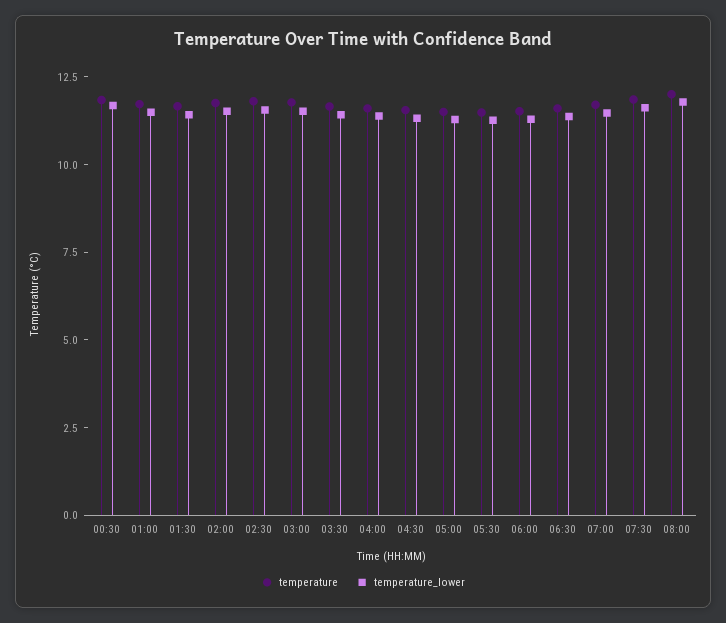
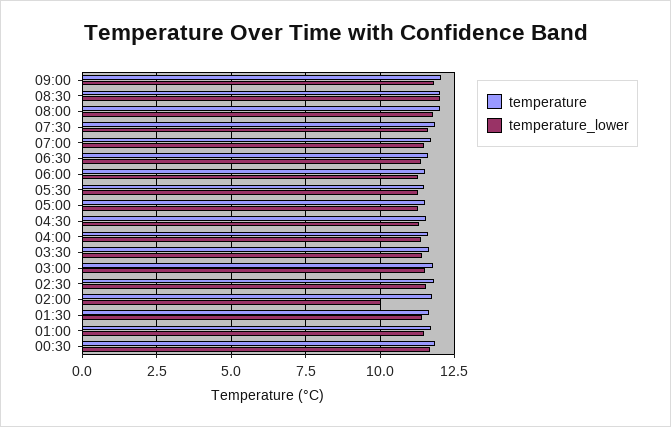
temperature_lower, 02:00: 11.5 -> 10
temperature, 09:00: none -> 12
temperature_lower, 09:00: none -> 11.75
temperature, 08:30: none -> 12
temperature_lower, 08:30: none -> 12

